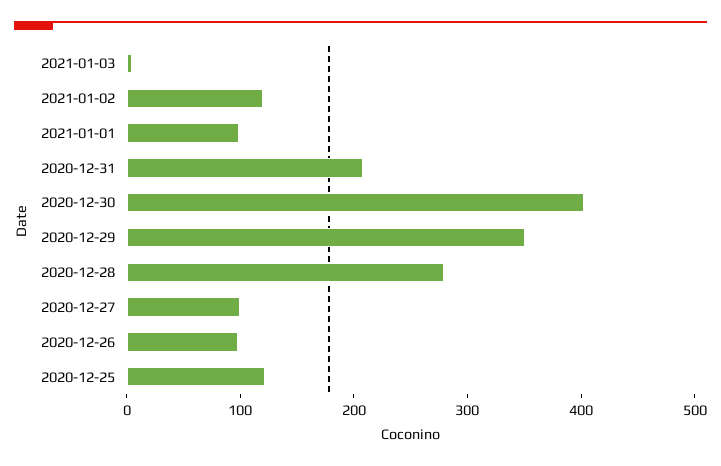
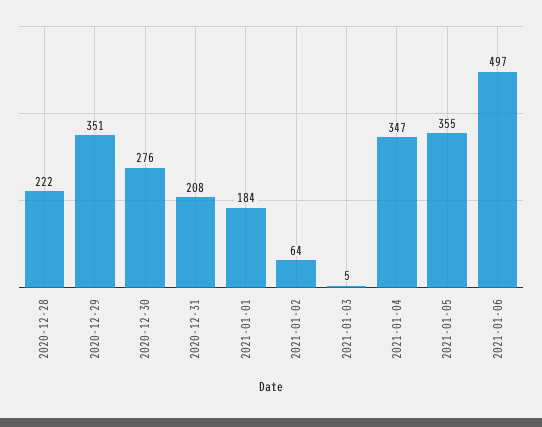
2021-01-02: 120 -> 64
2021-01-01: 100 -> 184
2020-12-30: 400 -> 276
2020-12-28: 280 -> 222
2020-12-27: 100 -> none
2020-12-26: 100 -> none
2020-12-25: 120 -> none
2021-01-04: none -> 347
2021-01-05: none -> 355
2021-01-06: none -> 497

